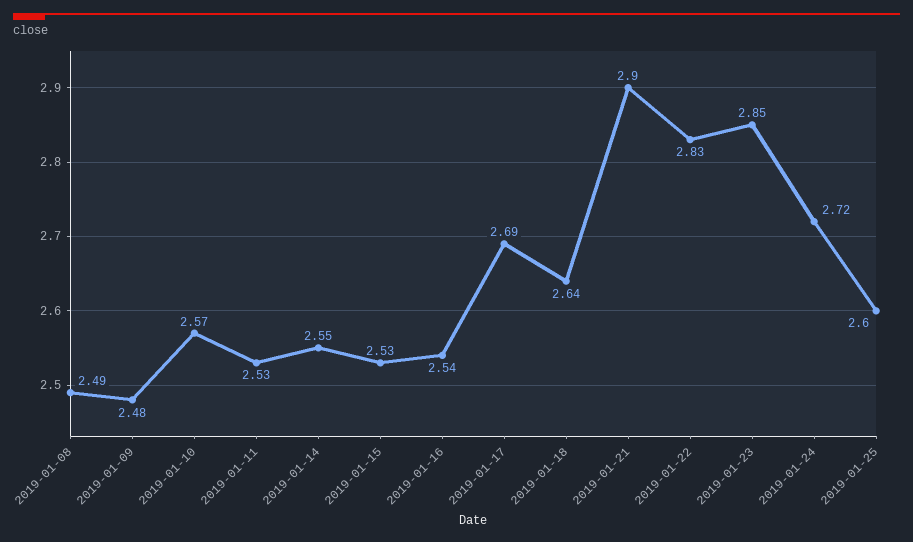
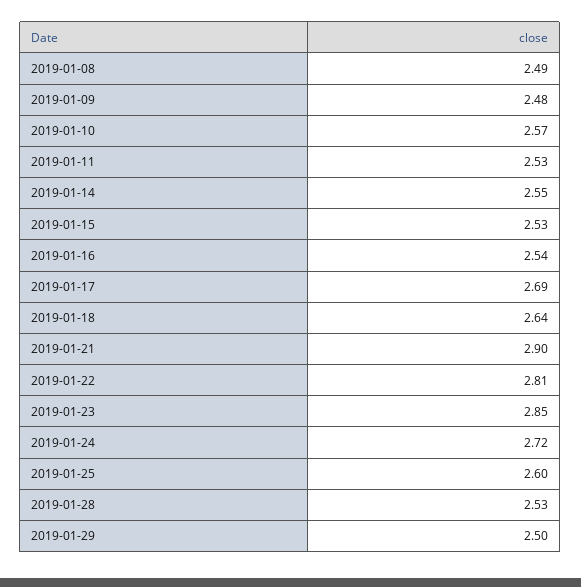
2019-01-22: 2.83 -> 2.81
2019-01-28: none -> 2.53
2019-01-29: none -> 2.5

